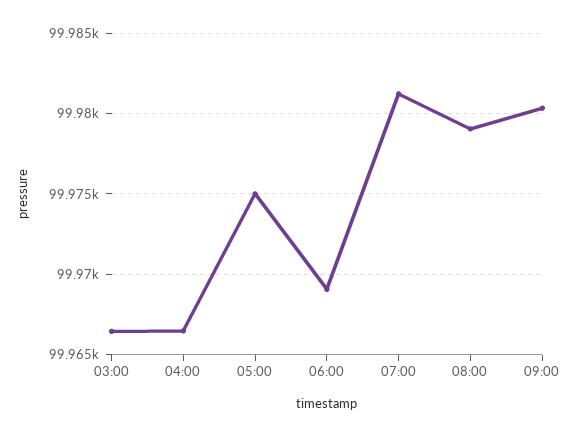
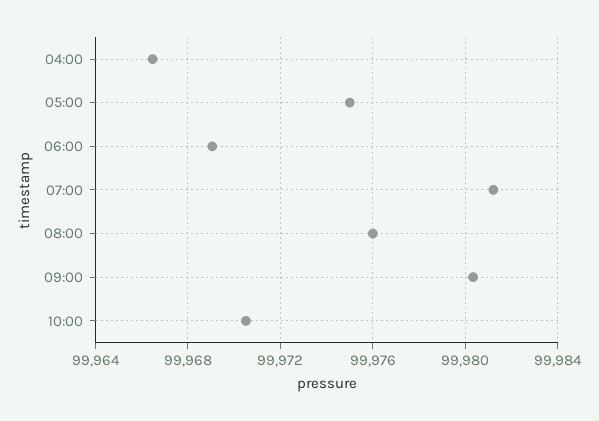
03:00: 99966.5 -> none
08:00: 99979 -> 99976
10:00: none -> 99970.5

